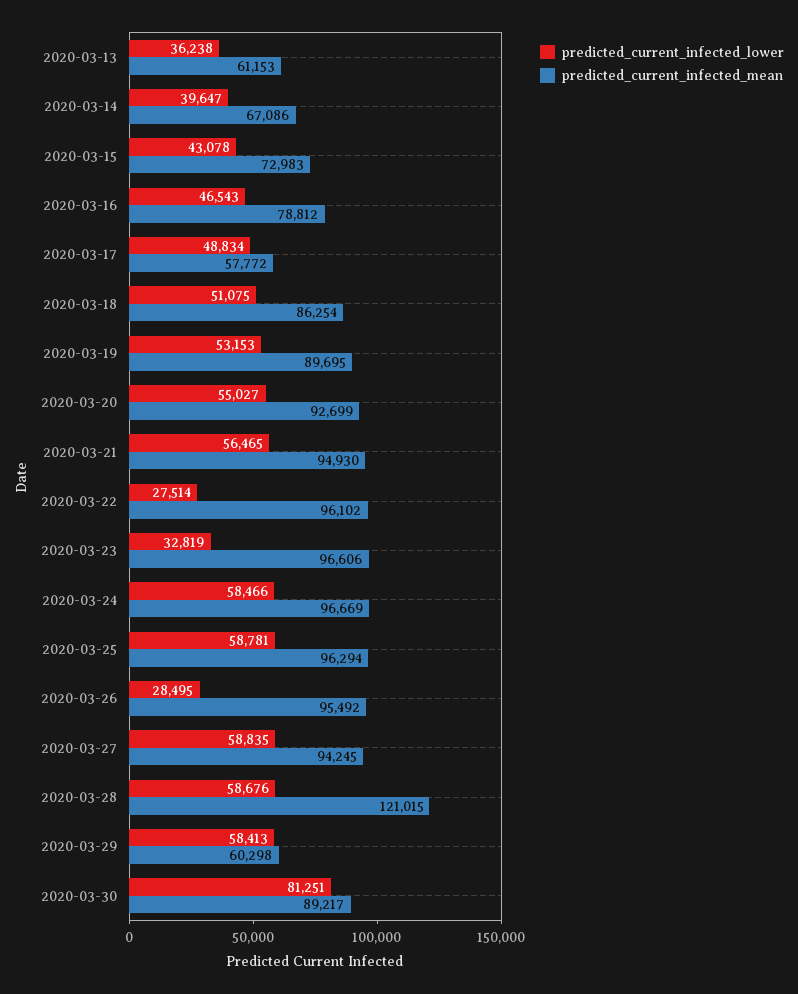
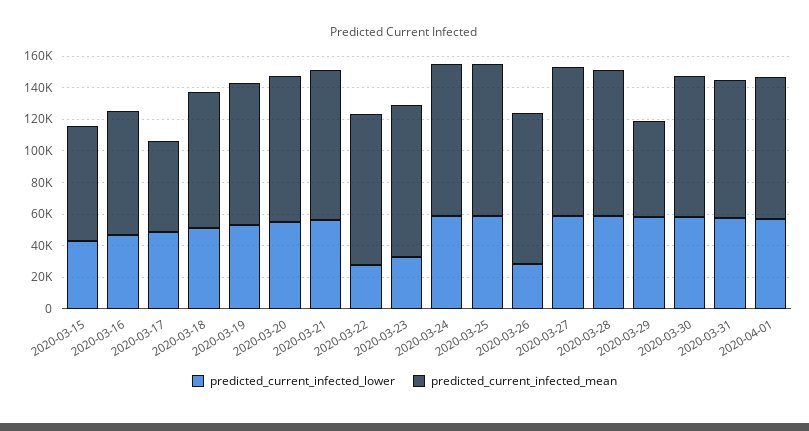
predicted_current_infected_lower, 2020-03-13: 36238 -> none
predicted_current_infected_mean, 2020-03-13: 61153 -> none
predicted_current_infected_lower, 2020-03-14: 39647 -> none
predicted_current_infected_mean, 2020-03-14: 67086 -> none
predicted_current_infected_mean, 2020-03-28: 121015 -> 90000
predicted_current_infected_lower, 2020-03-30: 81251 -> 60000
predicted_current_infected_lower, 2020-03-31: none -> 60000
predicted_current_infected_mean, 2020-03-31: none -> 90000
predicted_current_infected_lower, 2020-04-01: none -> 60000
predicted_current_infected_mean, 2020-04-01: none -> 90000

